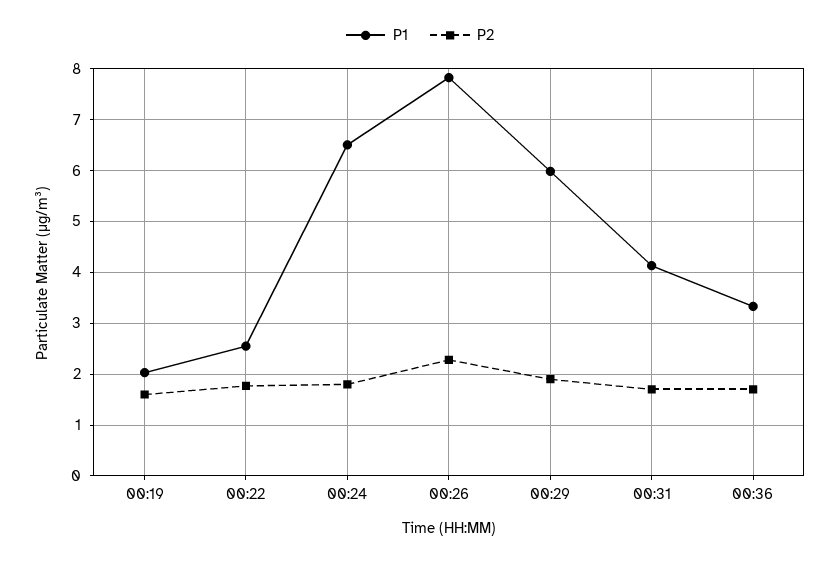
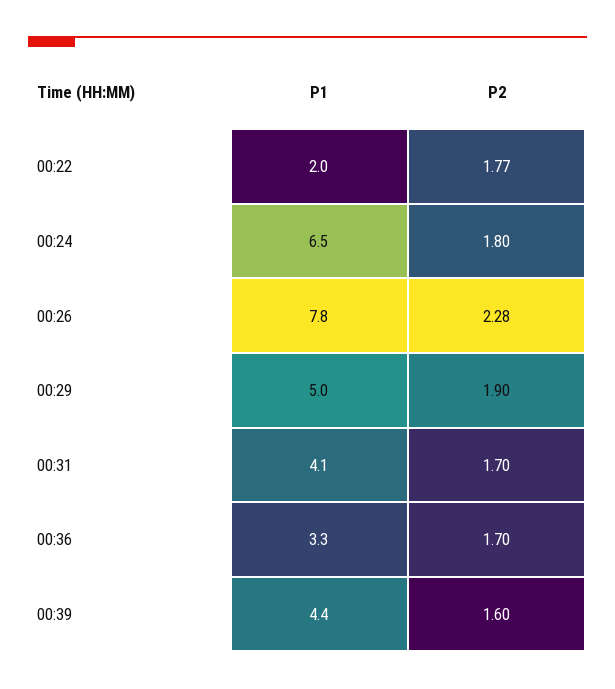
P1, 00:19: 2 -> none
P2, 00:19: 1.6 -> none
P1, 00:22: 2.6 -> 2
P1, 00:29: 6 -> 5
P1, 00:39: none -> 4.4
P2, 00:39: none -> 1.6

